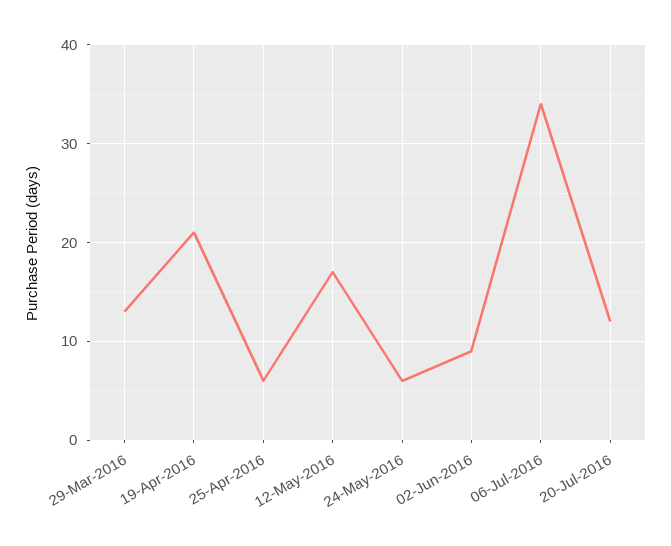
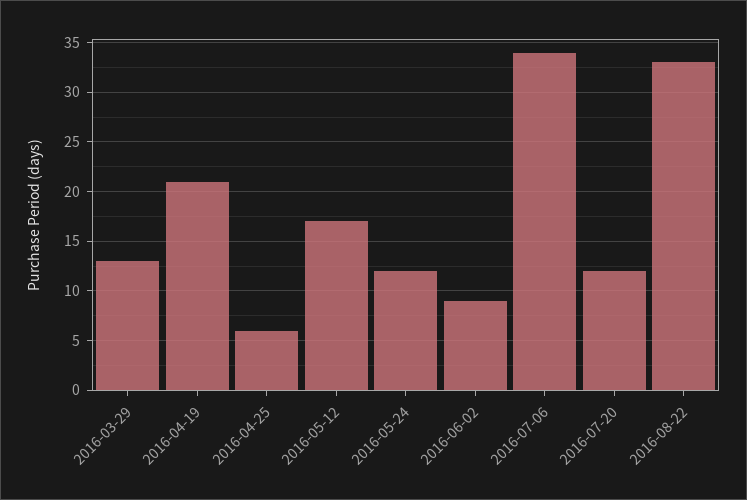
24-May-2016: 6 -> 12
2016-08-22: none -> 33

